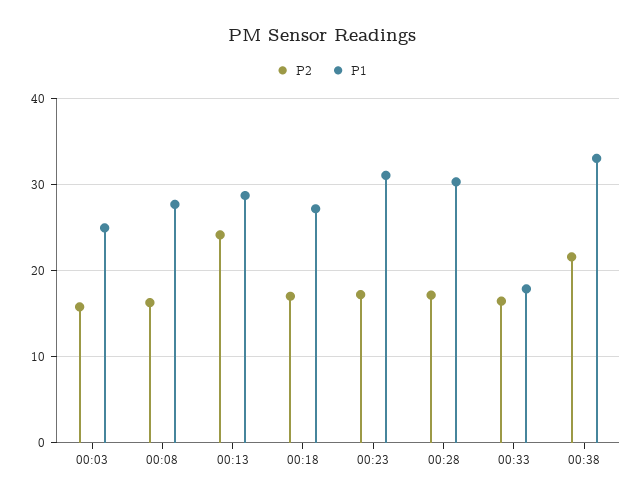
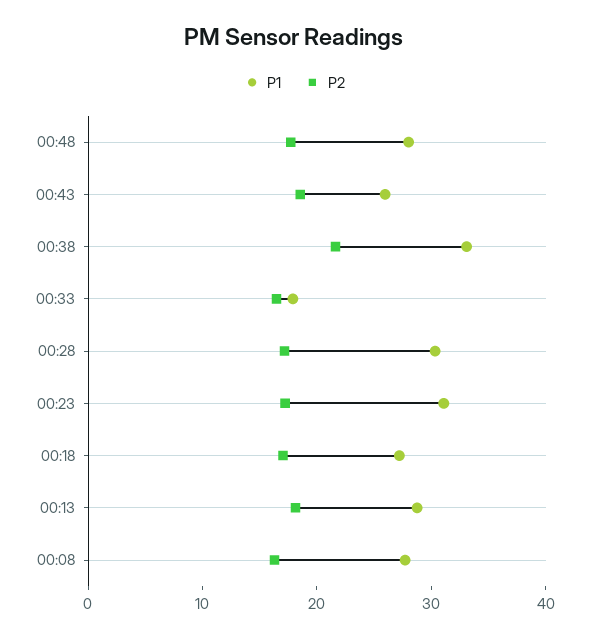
P2, 00:03: 16 -> none
P1, 00:03: 25 -> none
P2, 00:13: 24 -> 18
P1, 00:48: none -> 28
P2, 00:48: none -> 18
P1, 00:43: none -> 26
P2, 00:43: none -> 18

